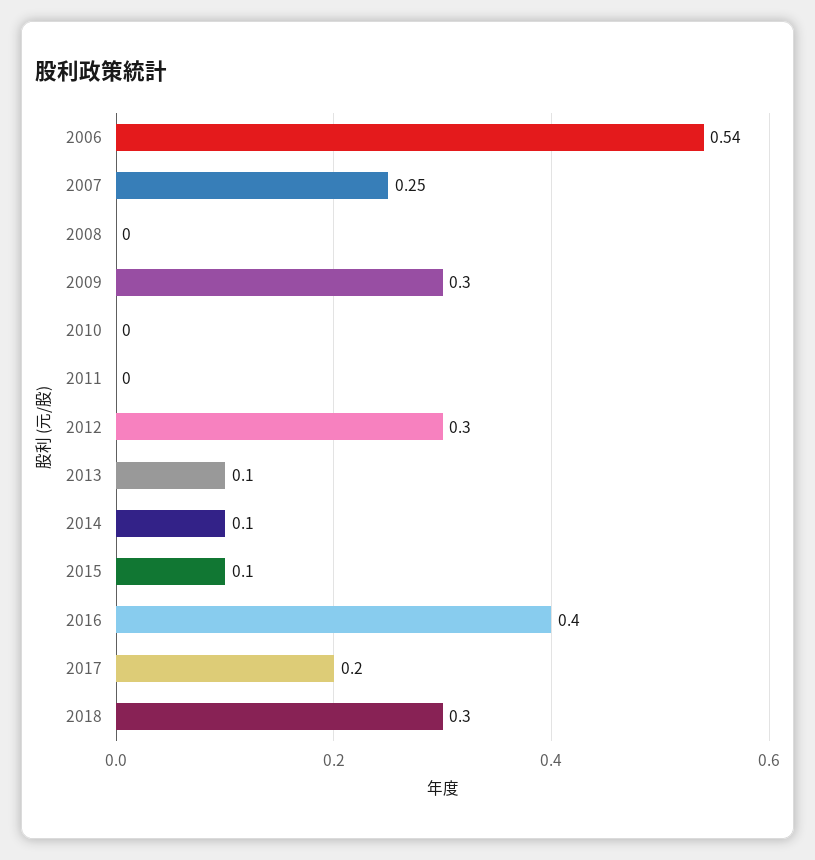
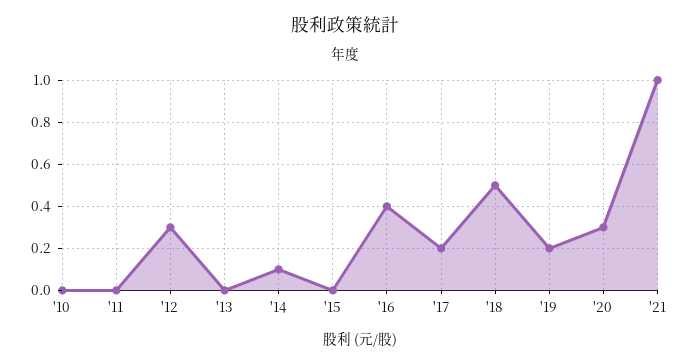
2006: 0.54 -> none
2007: 0.25 -> none
2008: 0 -> none
2009: 0.3 -> none
2013: 0.1 -> 0
2015: 0.1 -> 0
2018: 0.3 -> 0.5
'19: none -> 0.2
'20: none -> 0.3
'21: none -> 1

